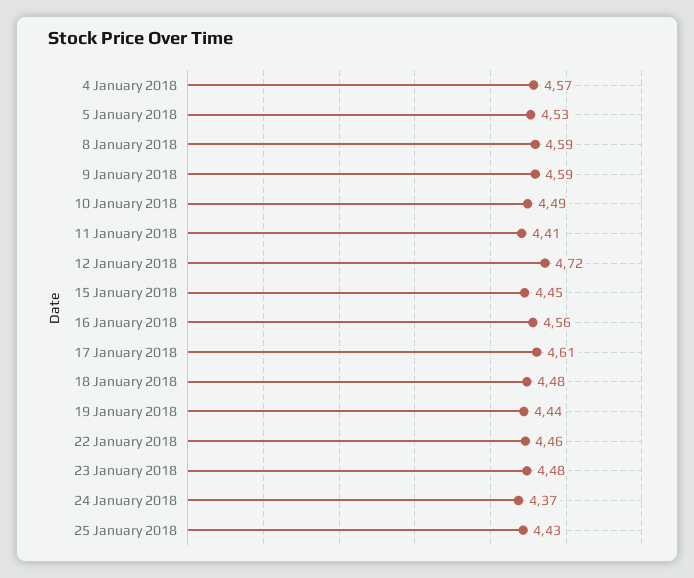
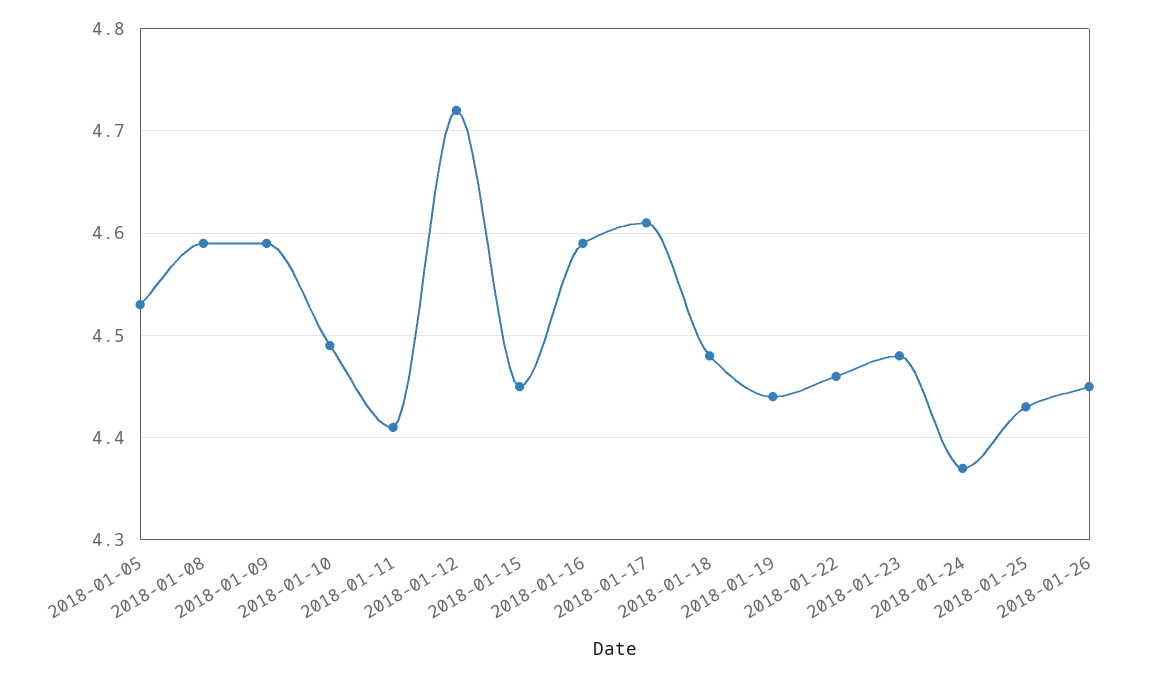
4 January 2018: 4.57 -> none
16 January 2018: 4.56 -> 4.59
2018-01-26: none -> 4.45

